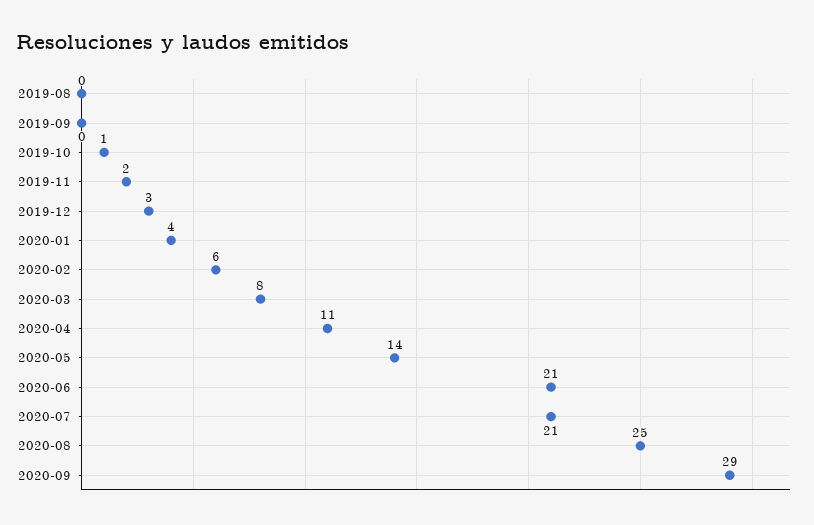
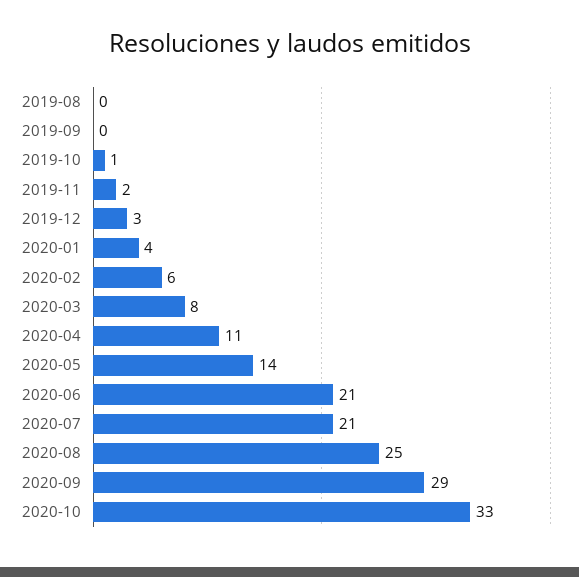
2020-10: none -> 33

